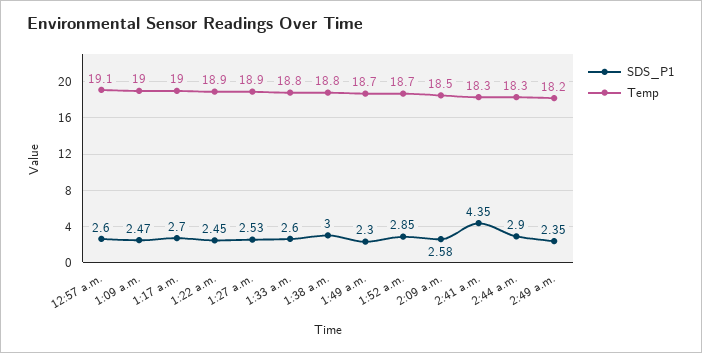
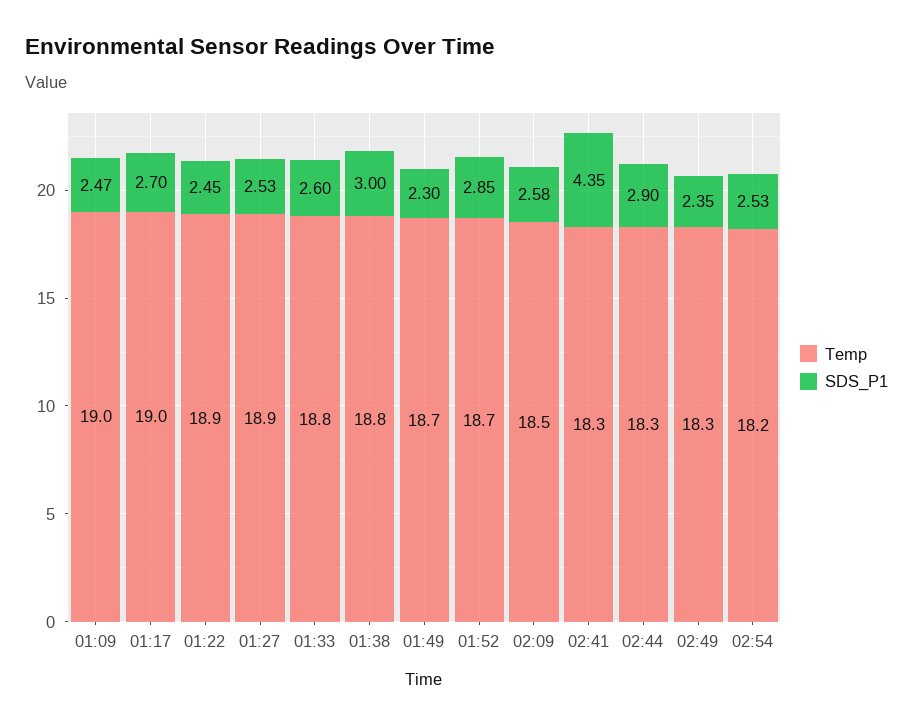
SDS_P1, 12:57 a.m.: 2.6 -> none
Temp, 12:57 a.m.: 19.1 -> none
Temp, 2:49 a.m.: 18.2 -> 18.3
Temp, 02:54: none -> 18.2
SDS_P1, 02:54: none -> 2.53

